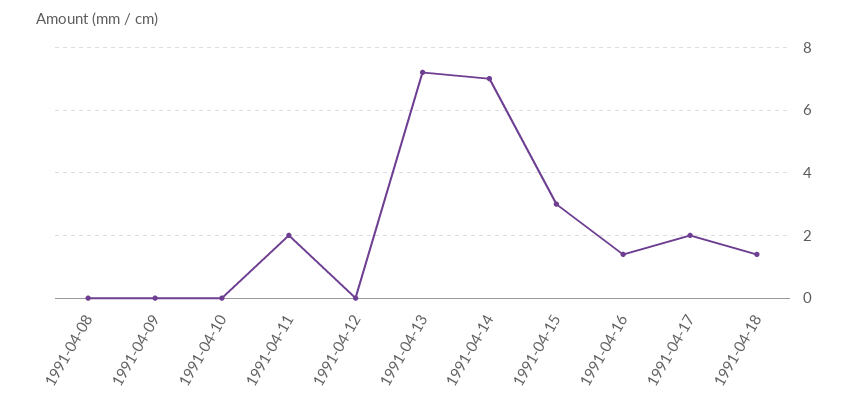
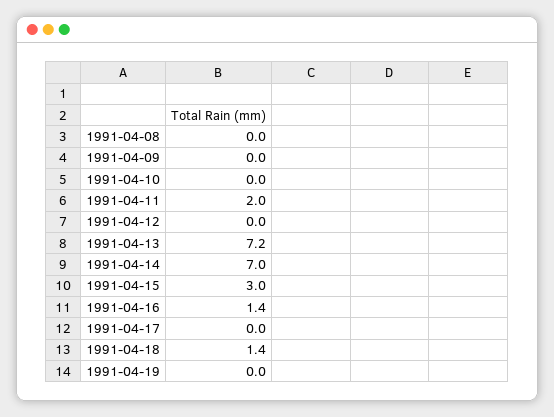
1991-04-17: 2 -> 0
1991-04-19: none -> 0

